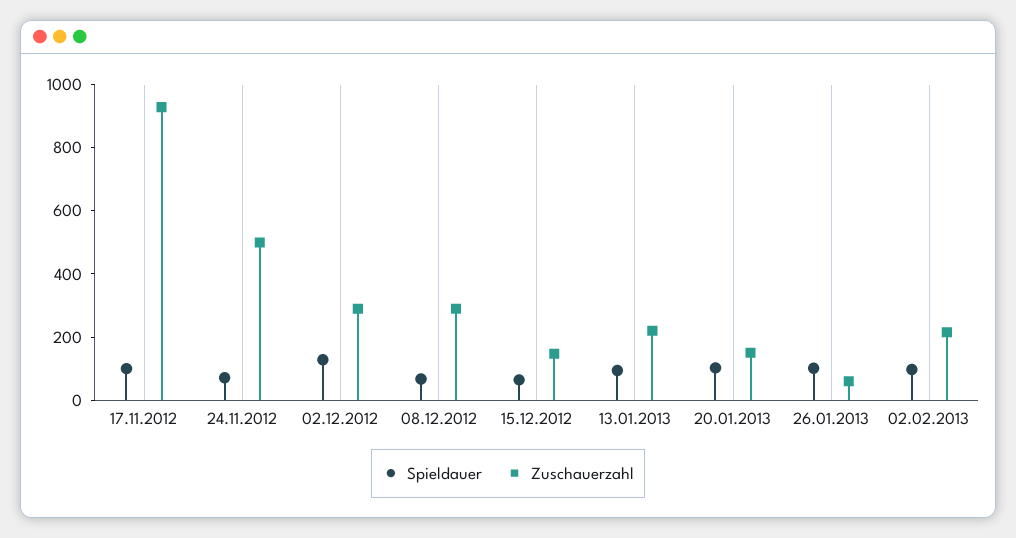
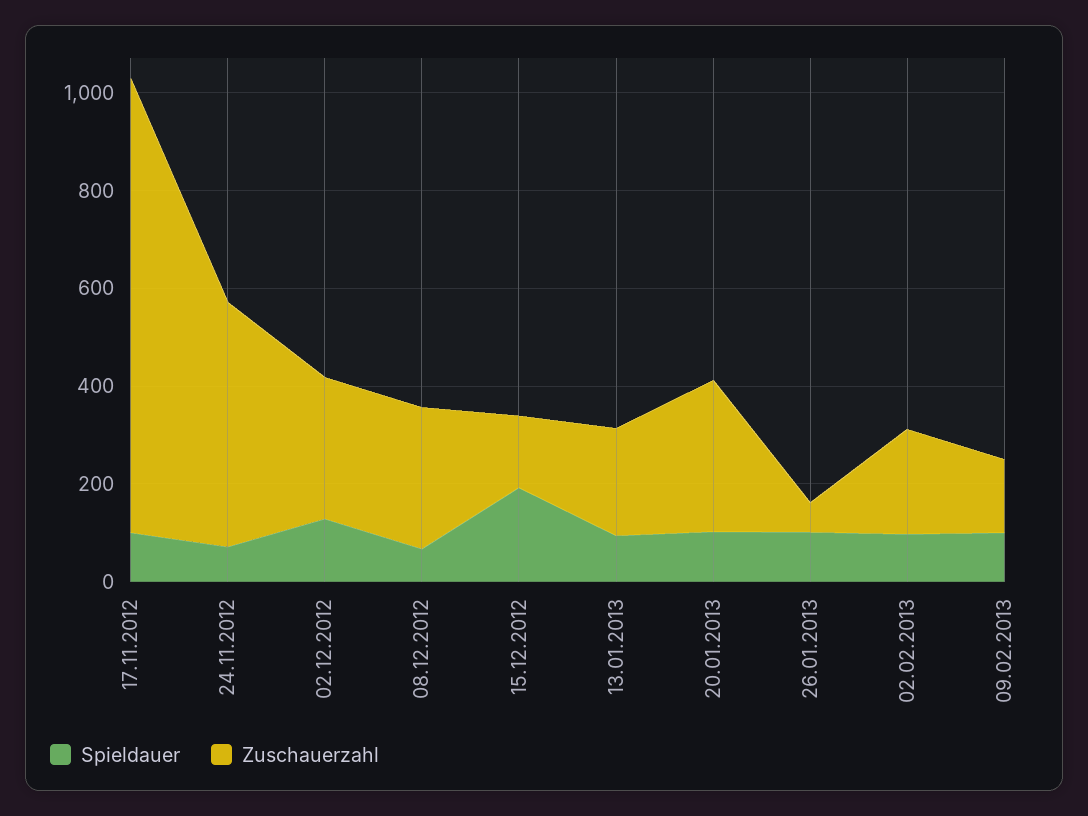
Spieldauer, 15.12.2012: 50 -> 200
Zuschauerzahl, 20.01.2013: 150 -> 300
Spieldauer, 09.02.2013: none -> 100
Zuschauerzahl, 09.02.2013: none -> 150

